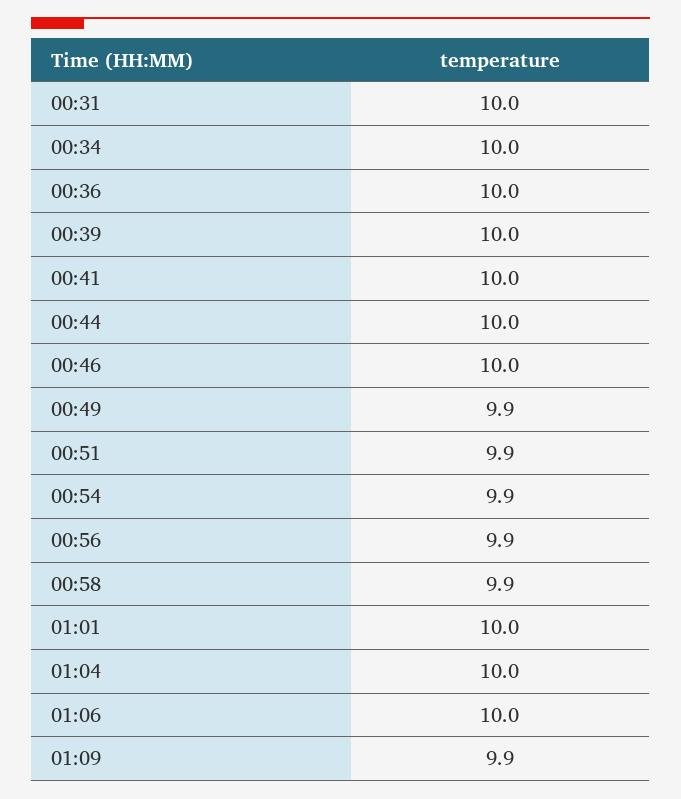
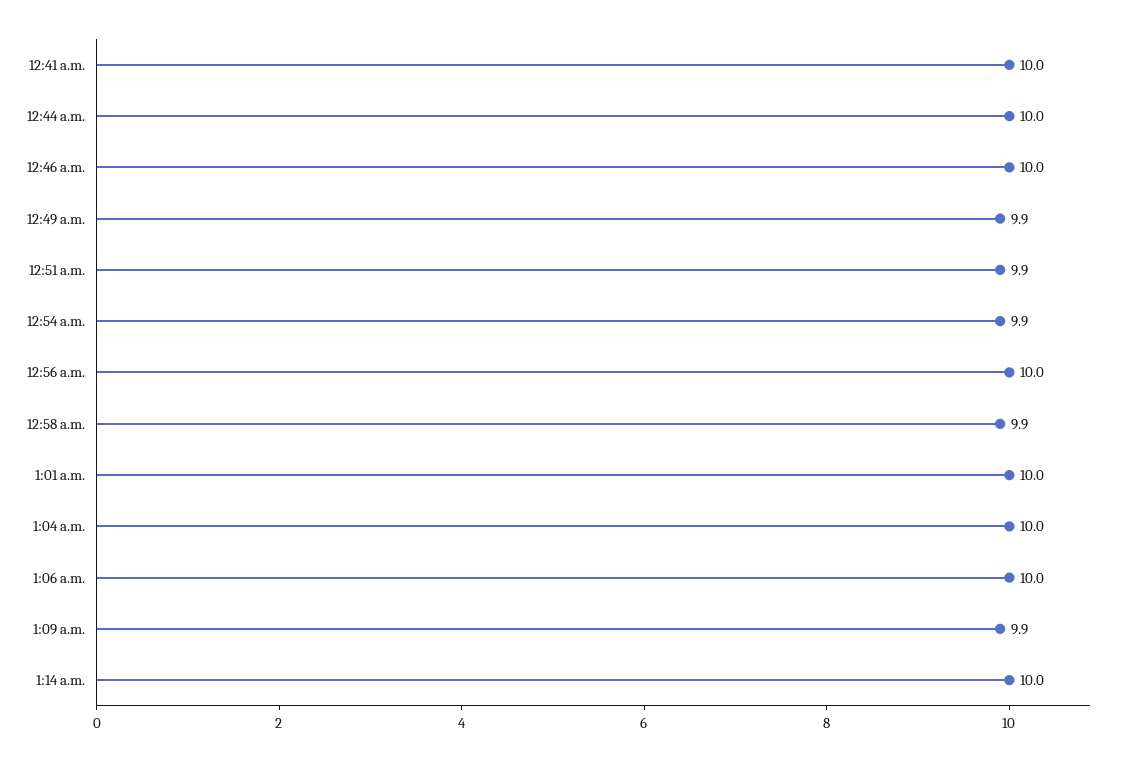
00:31: 10 -> none
00:34: 10 -> none
00:36: 10 -> none
00:39: 10 -> none
00:56: 9.9 -> 10
1:14 a.m.: none -> 10

